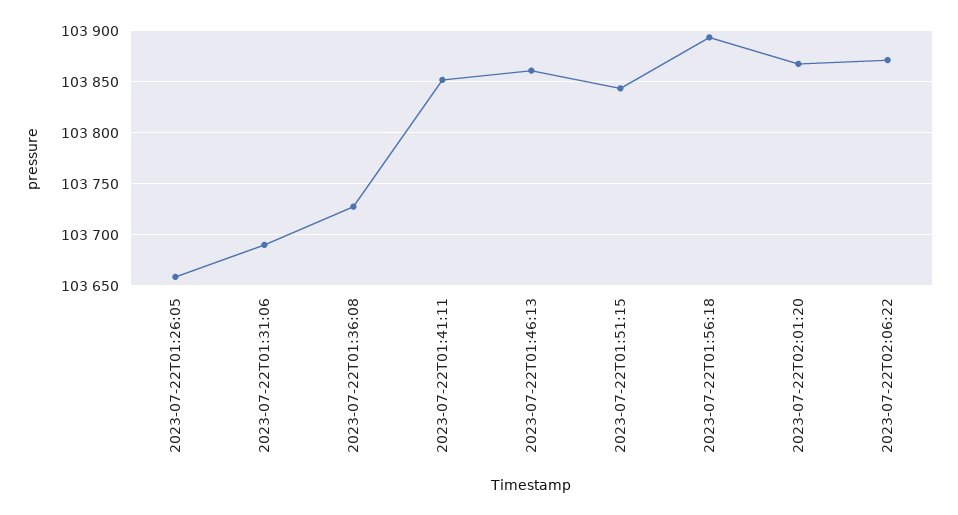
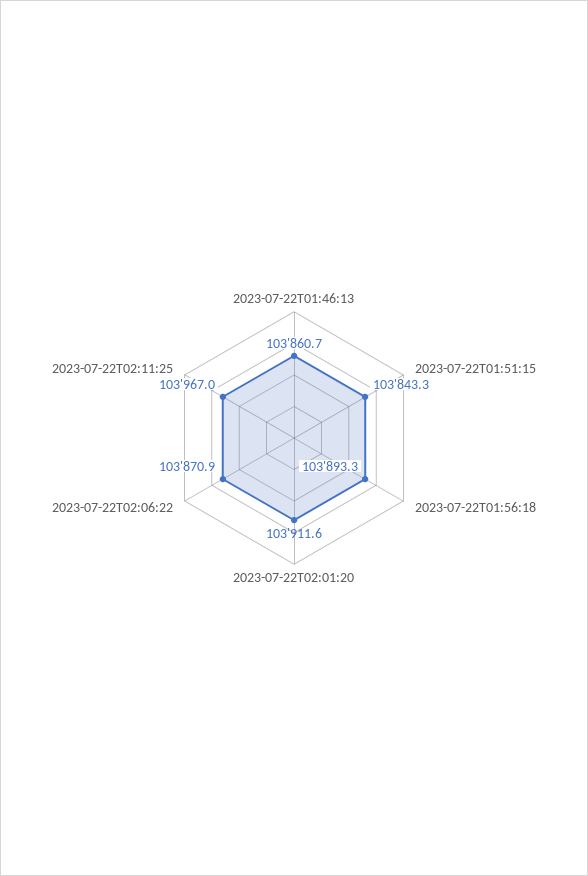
2023-07-22T01:26:05: 103660 -> none
2023-07-22T01:31:06: 103690 -> none
2023-07-22T01:36:08: 103730 -> none
2023-07-22T01:41:11: 103850 -> none
2023-07-22T02:01:20: 103870 -> 103911.6
2023-07-22T02:11:25: none -> 103967

